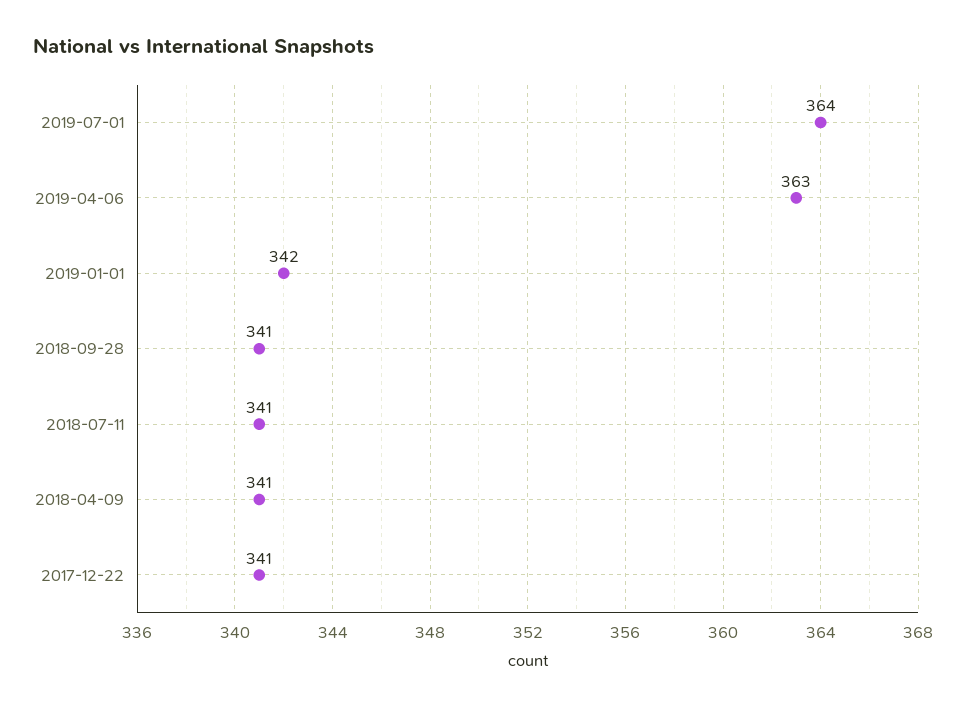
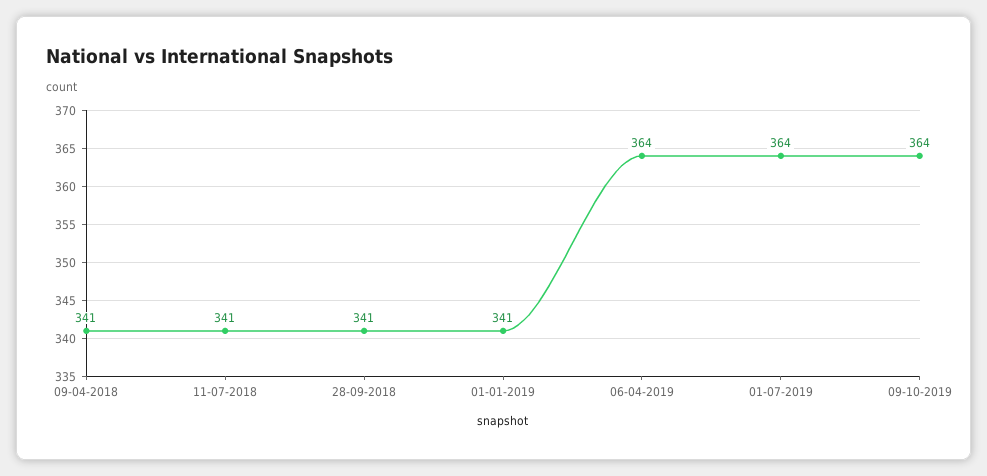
2019-04-06: 363 -> 364
2019-01-01: 342 -> 341
2017-12-22: 341 -> none
09-10-2019: none -> 364

